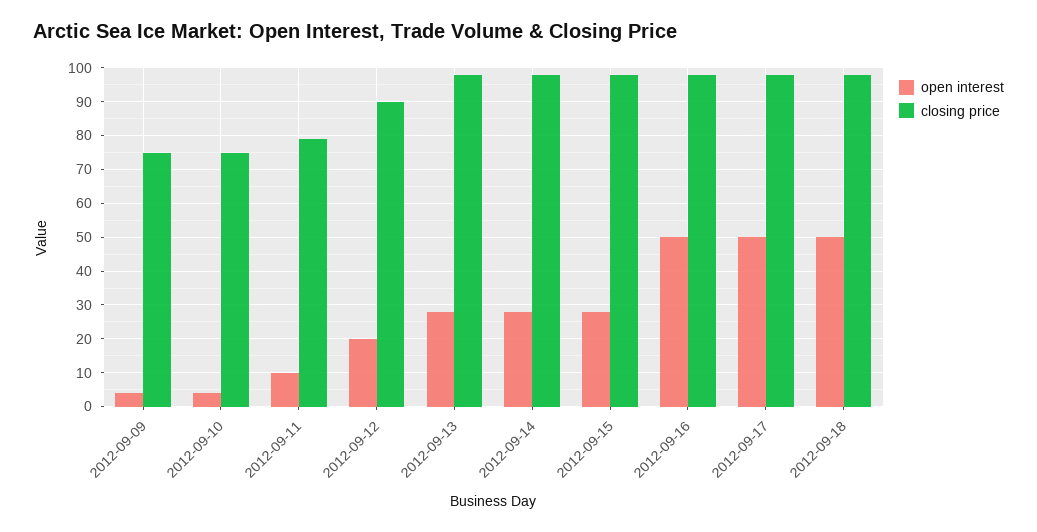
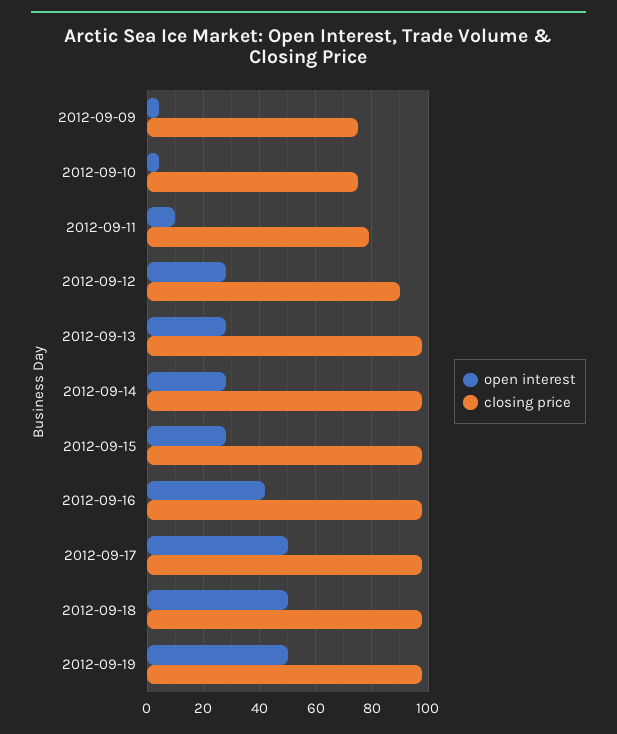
open interest, 2012-09-12: 20 -> 27.5
open interest, 2012-09-16: 50 -> 42.5
open interest, 2012-09-19: none -> 50
closing price, 2012-09-19: none -> 97.5

